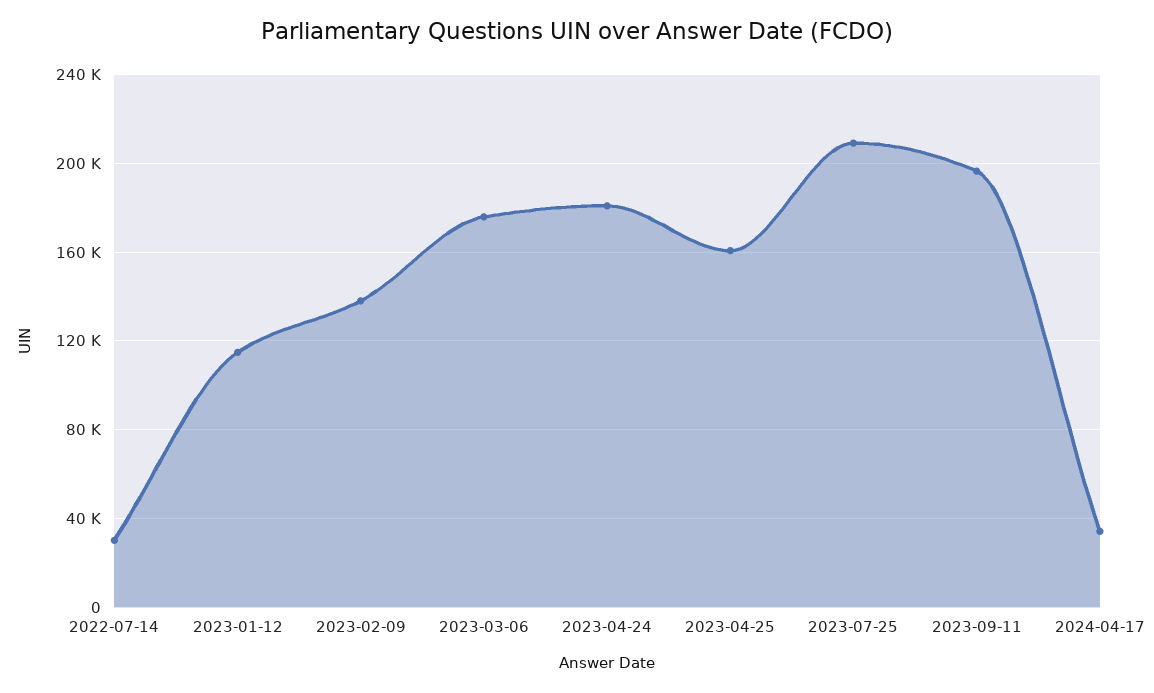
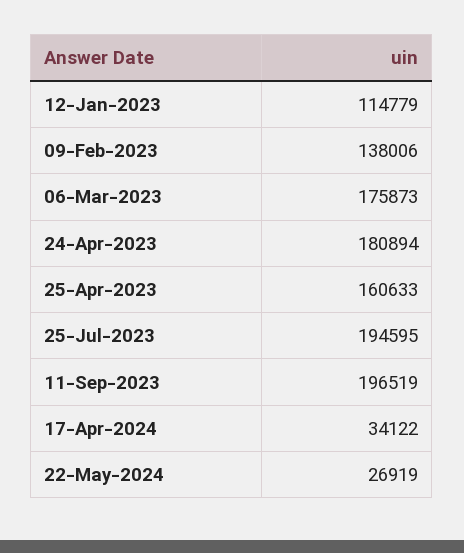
2022-07-14: 30000 -> none
2023-07-25: 210000 -> 194595
22-May-2024: none -> 26919

